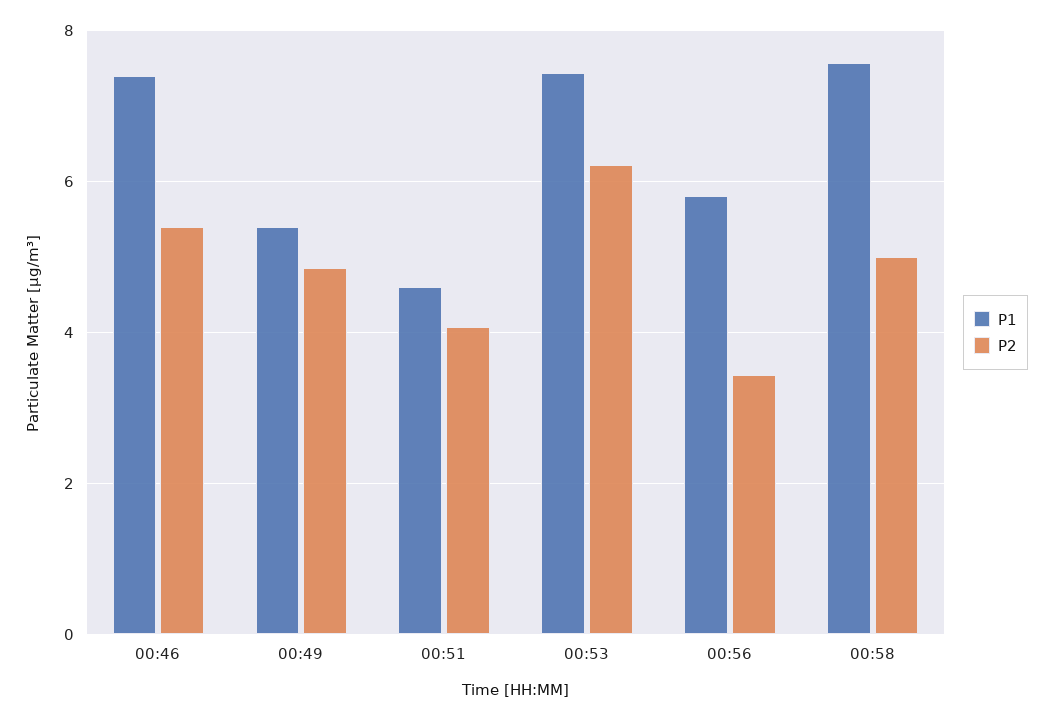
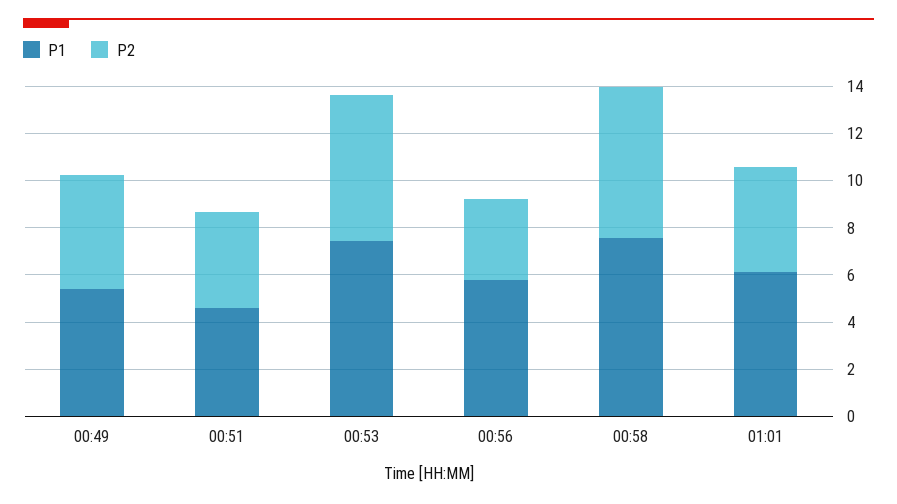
P1, 00:46: 7.4 -> none
P2, 00:46: 5.4 -> none
P2, 00:58: 5 -> 6.5
P1, 01:01: none -> 6
P2, 01:01: none -> 4.5

